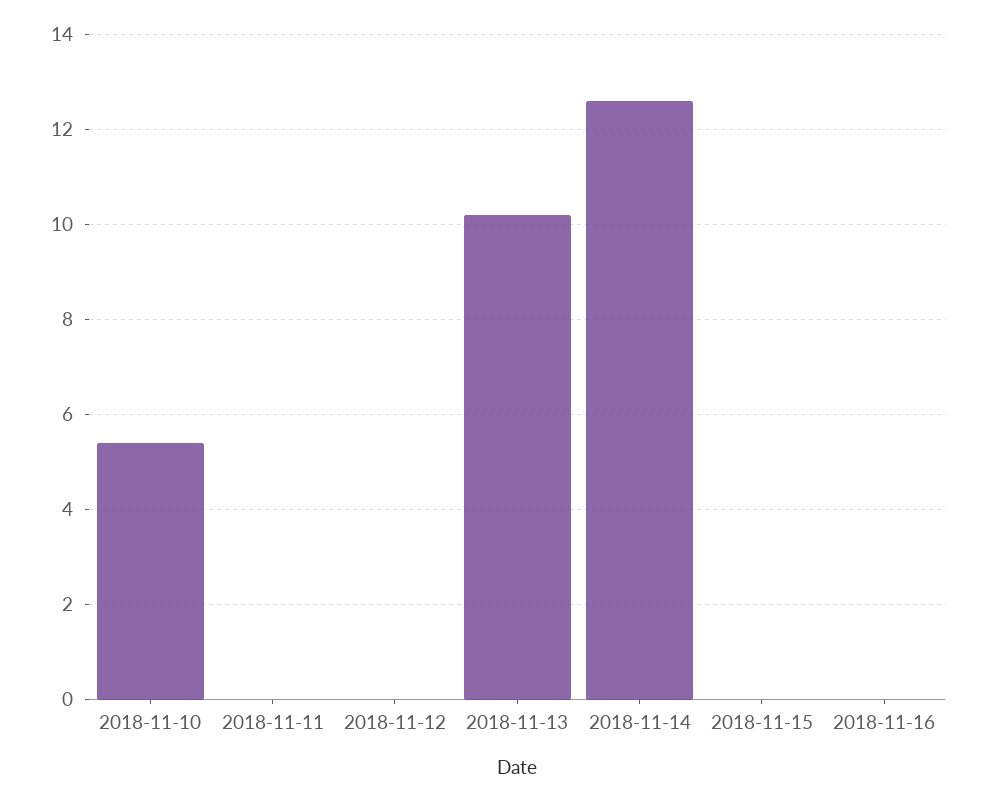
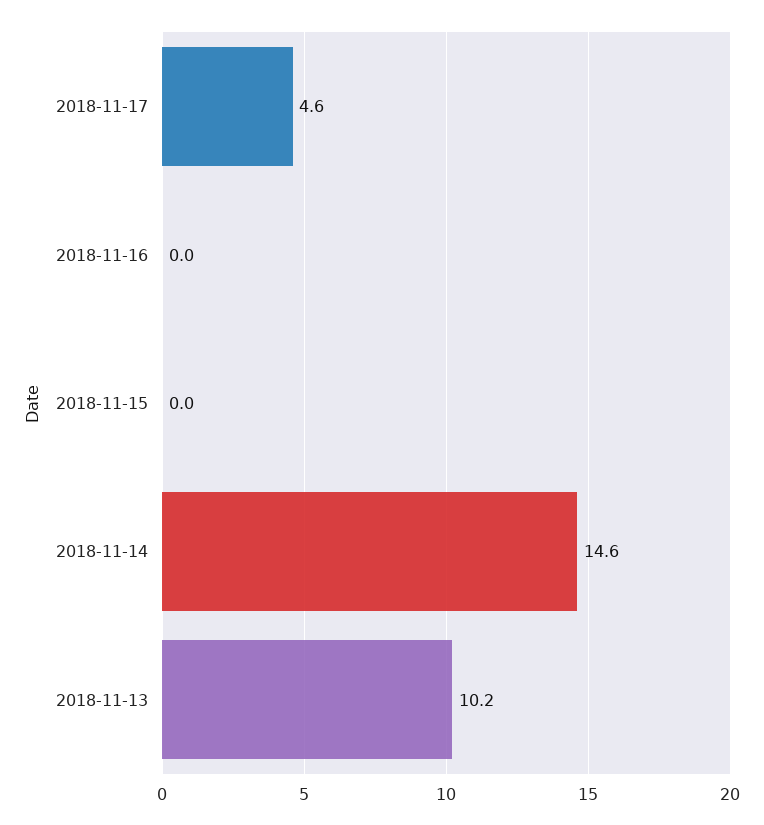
2018-11-10: 5.5 -> none
2018-11-11: 0 -> none
2018-11-12: 0 -> none
2018-11-14: 12.5 -> 14.6
2018-11-17: none -> 4.6

